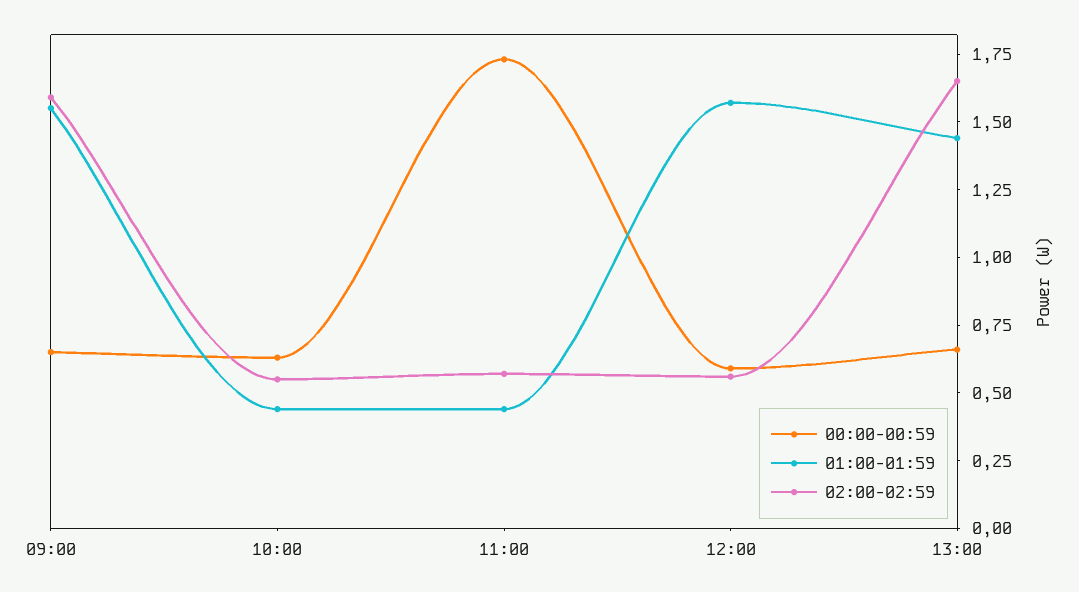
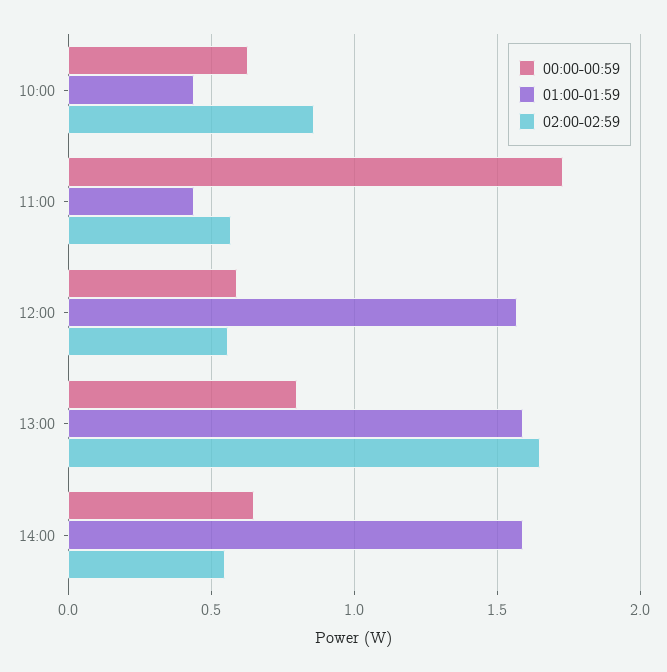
00:00-00:59, 09:00: 0.65 -> none
01:00-01:59, 09:00: 1.55 -> none
02:00-02:59, 09:00: 1.6 -> none
02:00-02:59, 10:00: 0.55 -> 0.85
00:00-00:59, 13:00: 0.65 -> 0.8
01:00-01:59, 13:00: 1.45 -> 1.6
00:00-00:59, 14:00: none -> 0.65
01:00-01:59, 14:00: none -> 1.6
02:00-02:59, 14:00: none -> 0.55

